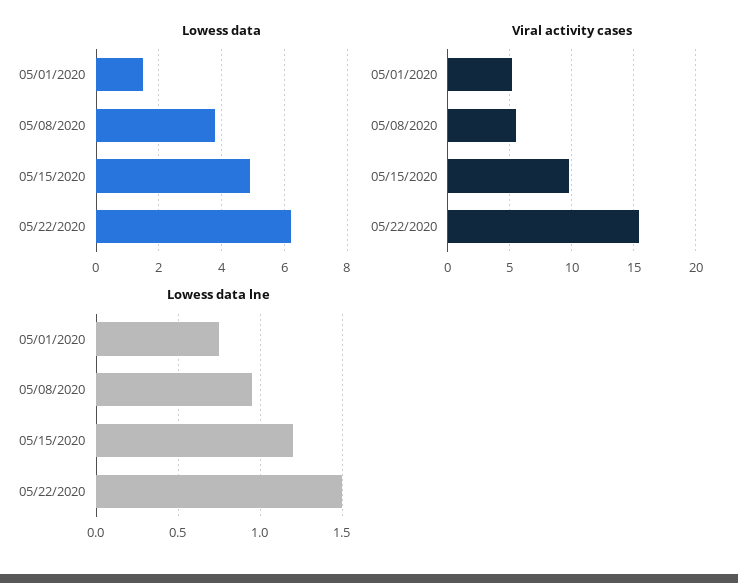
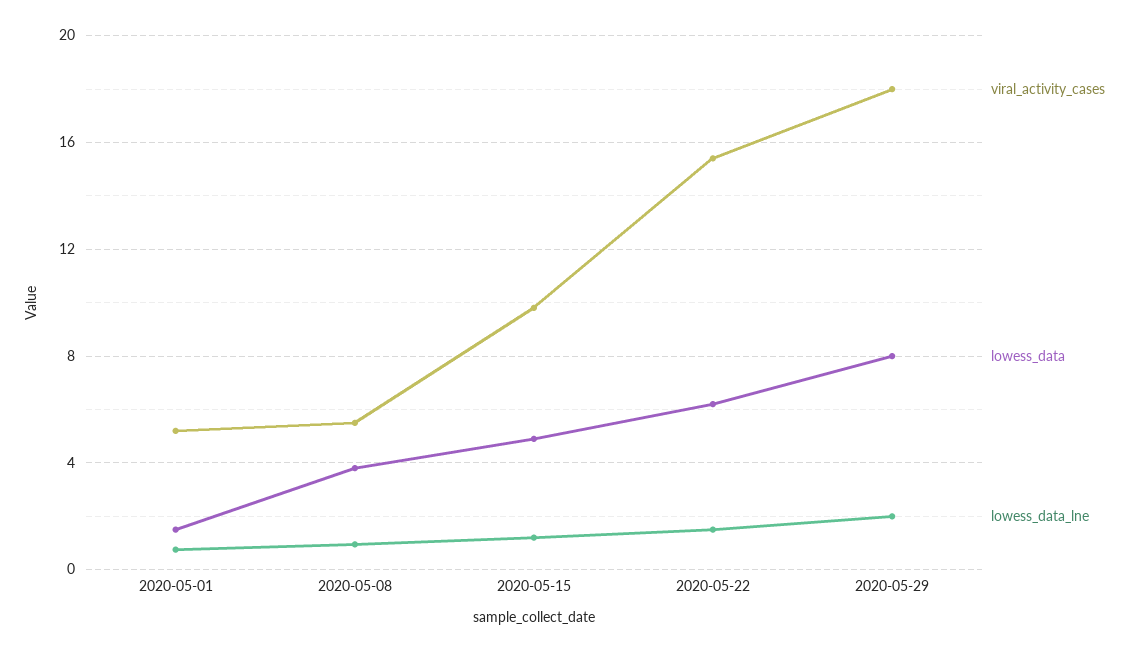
Viral activity cases, 2020-05-29: none -> 18
Lowess data, 2020-05-29: none -> 8
Lowess data lne, 2020-05-29: none -> 2

